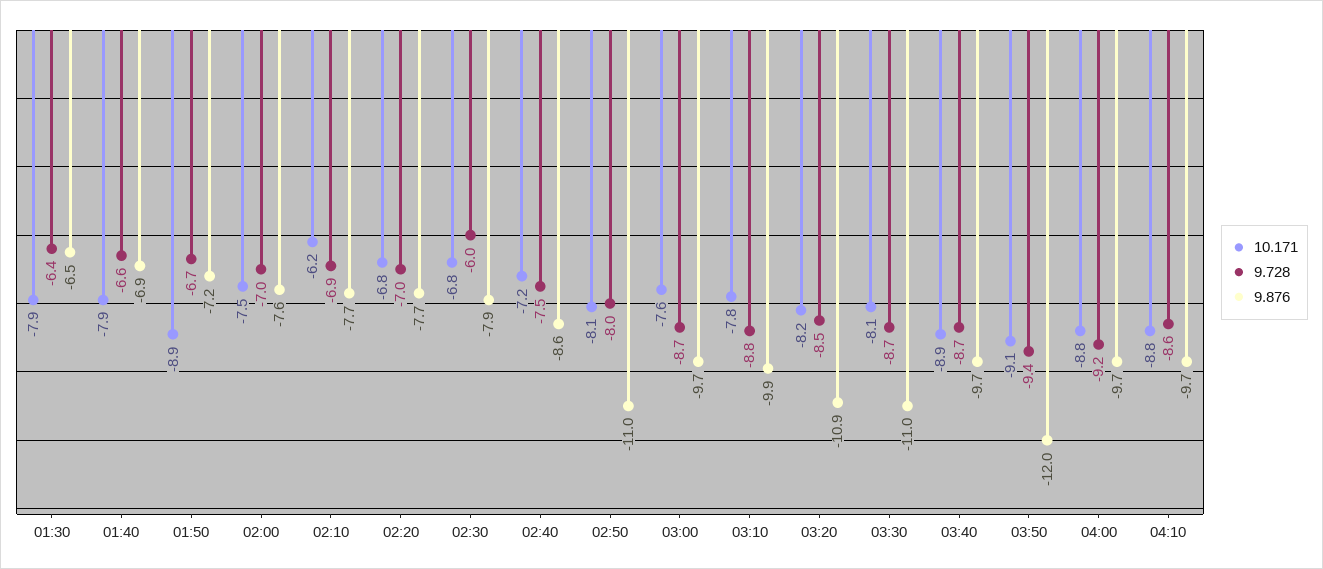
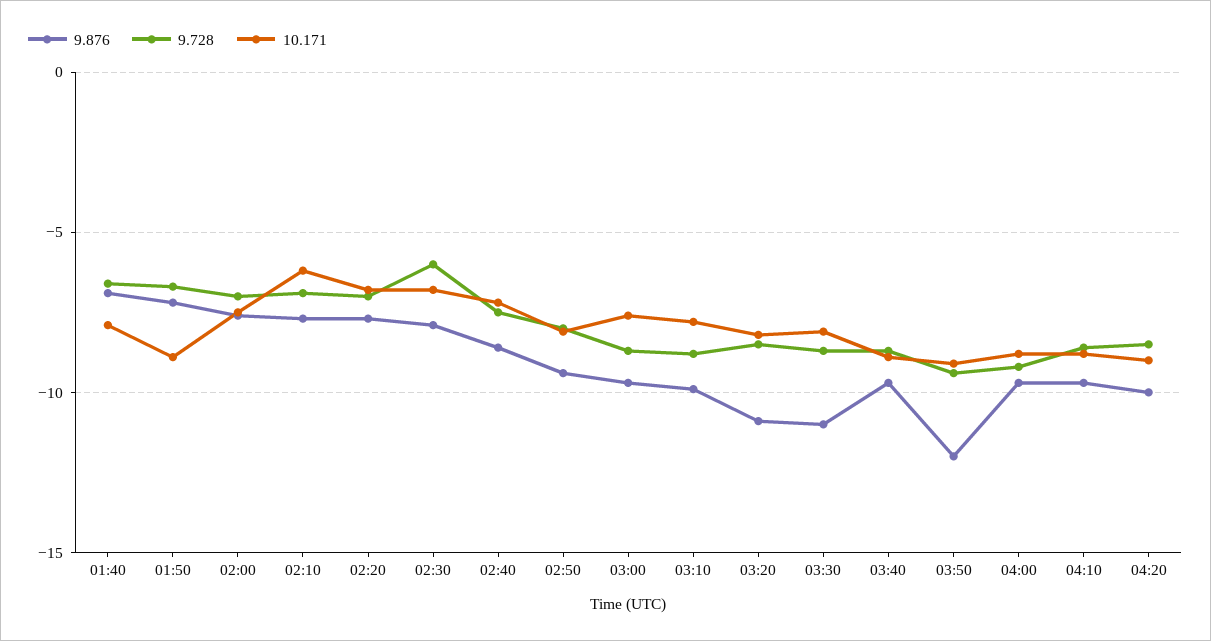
10.171, 01:30: -7.9 -> none
9.728, 01:30: -6.4 -> none
9.876, 01:30: -6.5 -> none
9.876, 02:50: -11 -> -9.5
9.876, 04:20: none -> -10
9.728, 04:20: none -> -8.5
10.171, 04:20: none -> -9

